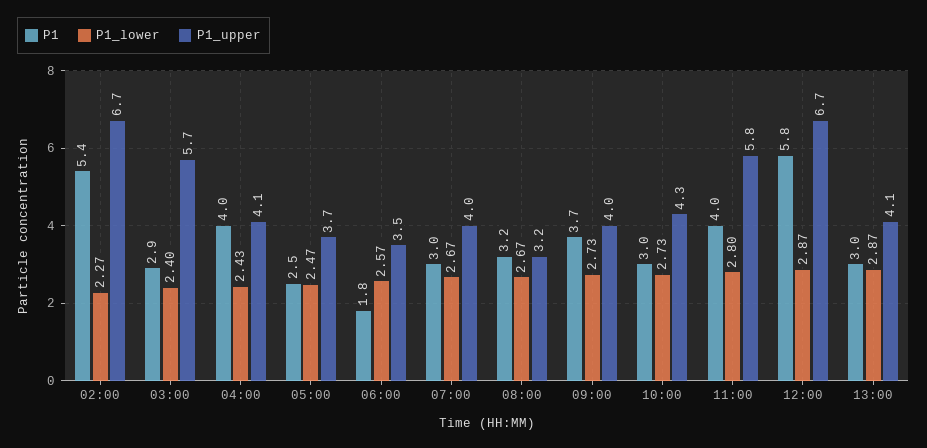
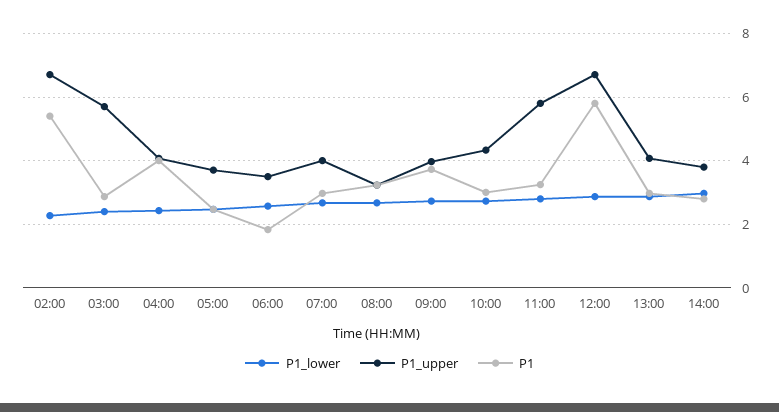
P1, 11:00: 4 -> 3.2
P1_lower, 14:00: none -> 3
P1_upper, 14:00: none -> 3.8
P1, 14:00: none -> 2.8

